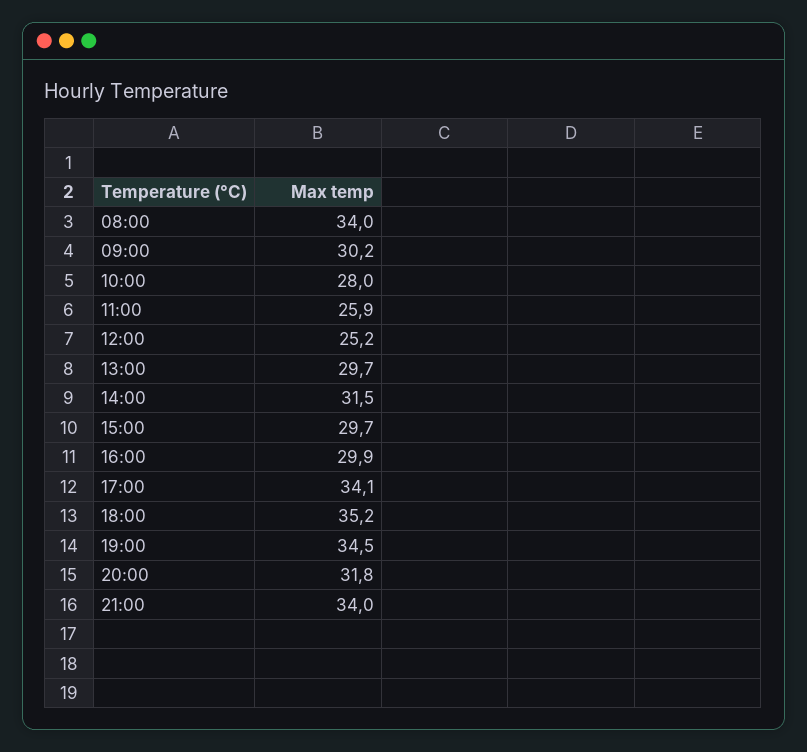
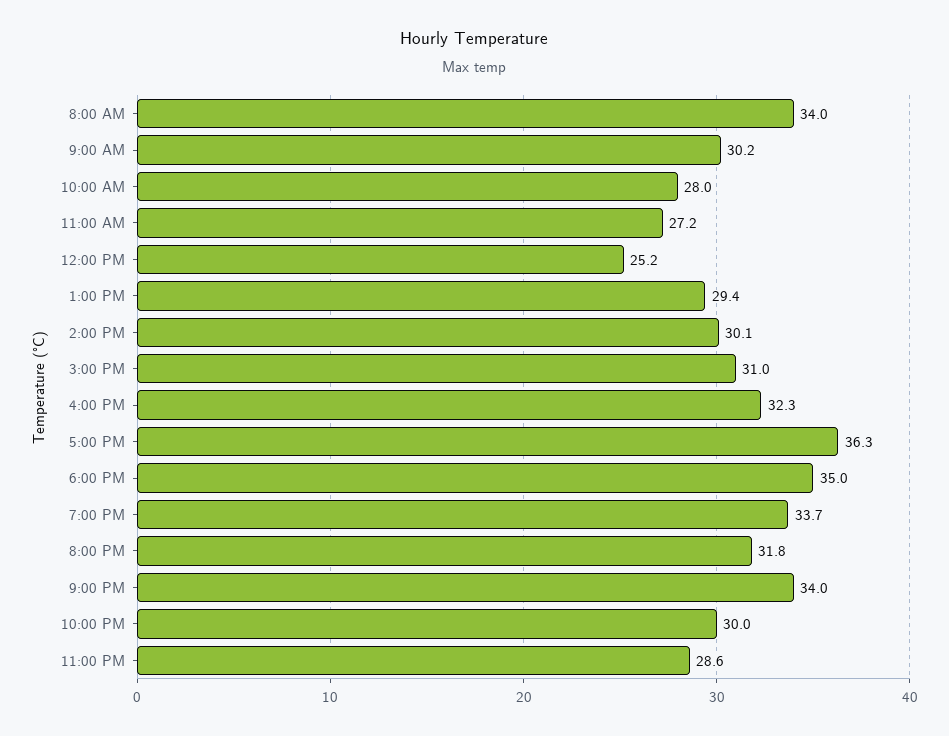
11:00: 25.9 -> 27.2
13:00: 29.7 -> 29.4
14:00: 31.5 -> 30.1
15:00: 29.7 -> 31
16:00: 29.9 -> 32.3
17:00: 34.1 -> 36.3
18:00: 35.2 -> 35
19:00: 34.5 -> 33.7
10:00 PM: none -> 30
11:00 PM: none -> 28.6

